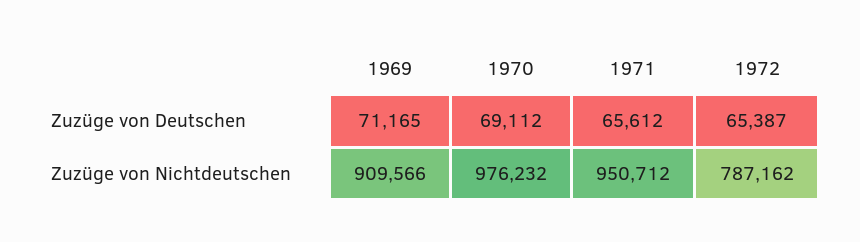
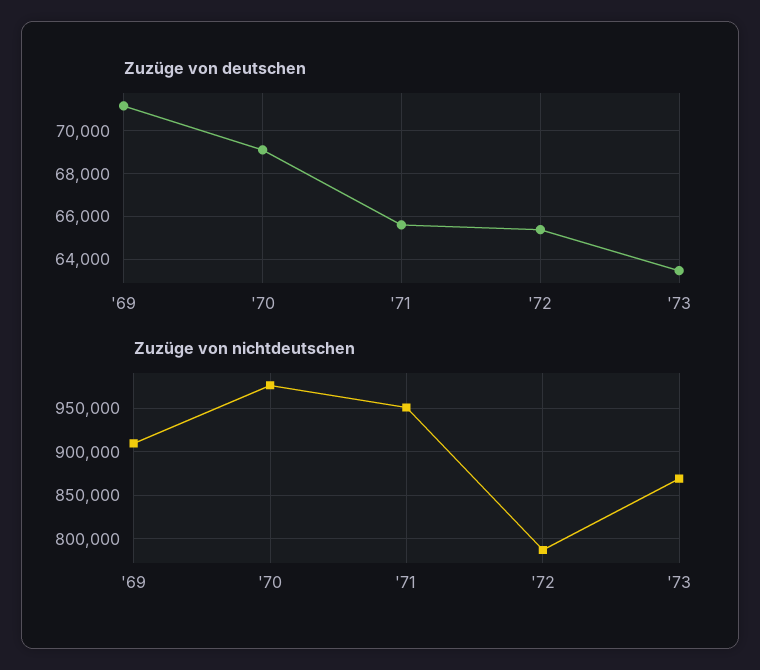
Zuzüge von Deutschen, '73: none -> 63500
Zuzüge von Nichtdeutschen, '73: none -> 870000

